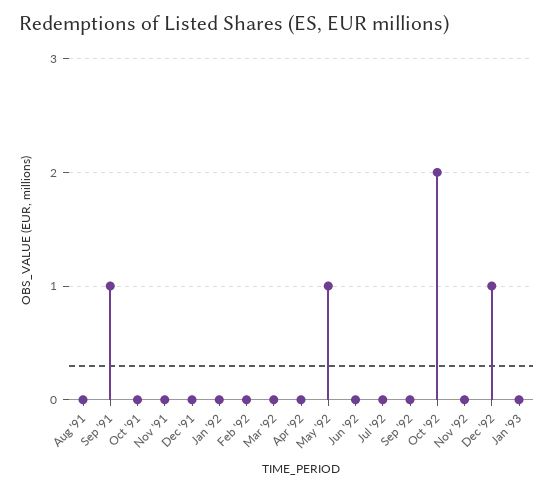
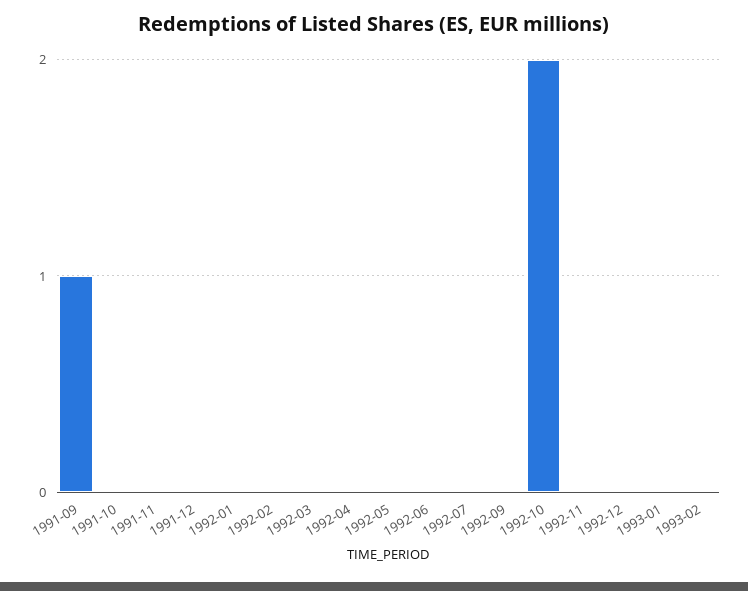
Aug '91: 0 -> none
May '92: 1 -> 0
Dec '92: 1 -> 0
1993-02: none -> 0

